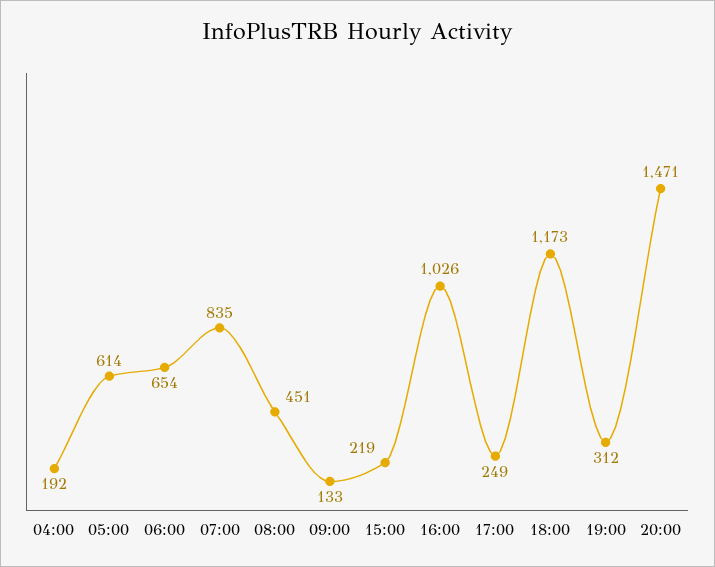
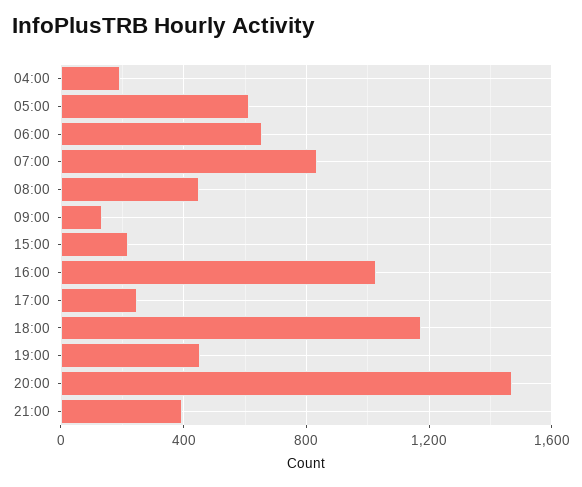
19:00: 312 -> 450
21:00: none -> 400

